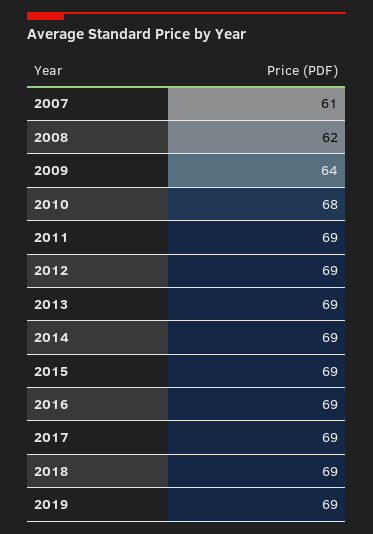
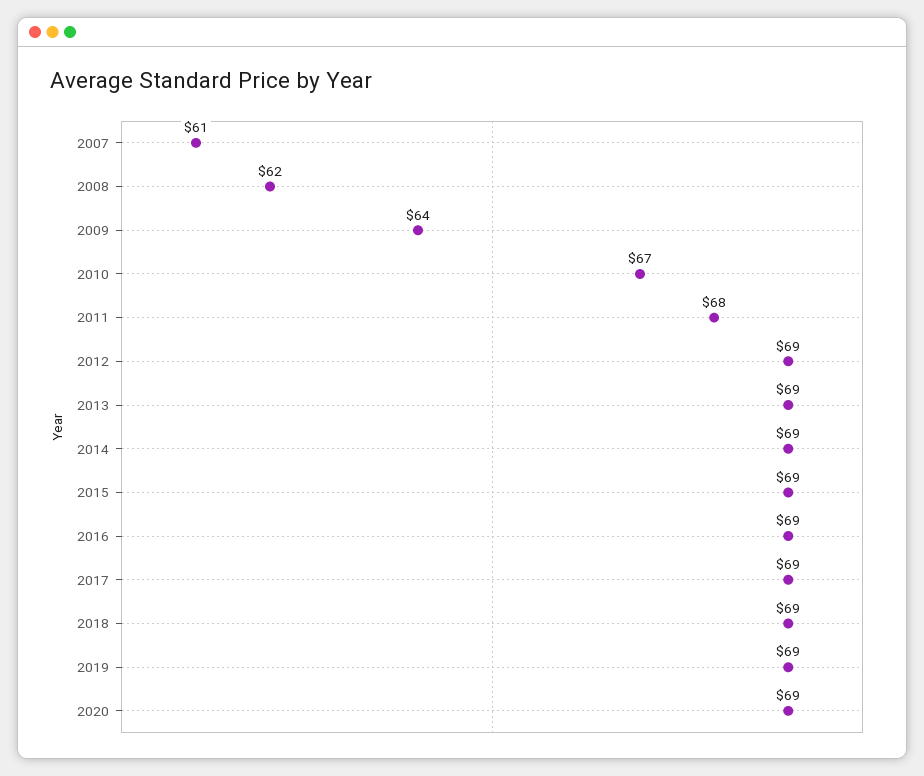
2010: 68 -> 67
2011: 69 -> 68
2020: none -> 69

